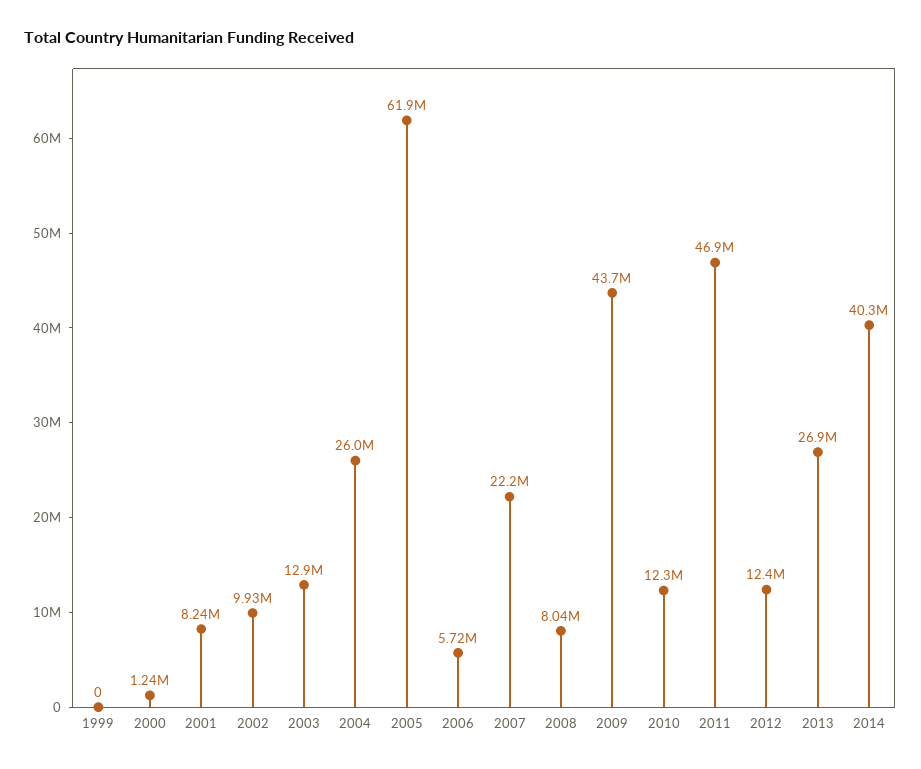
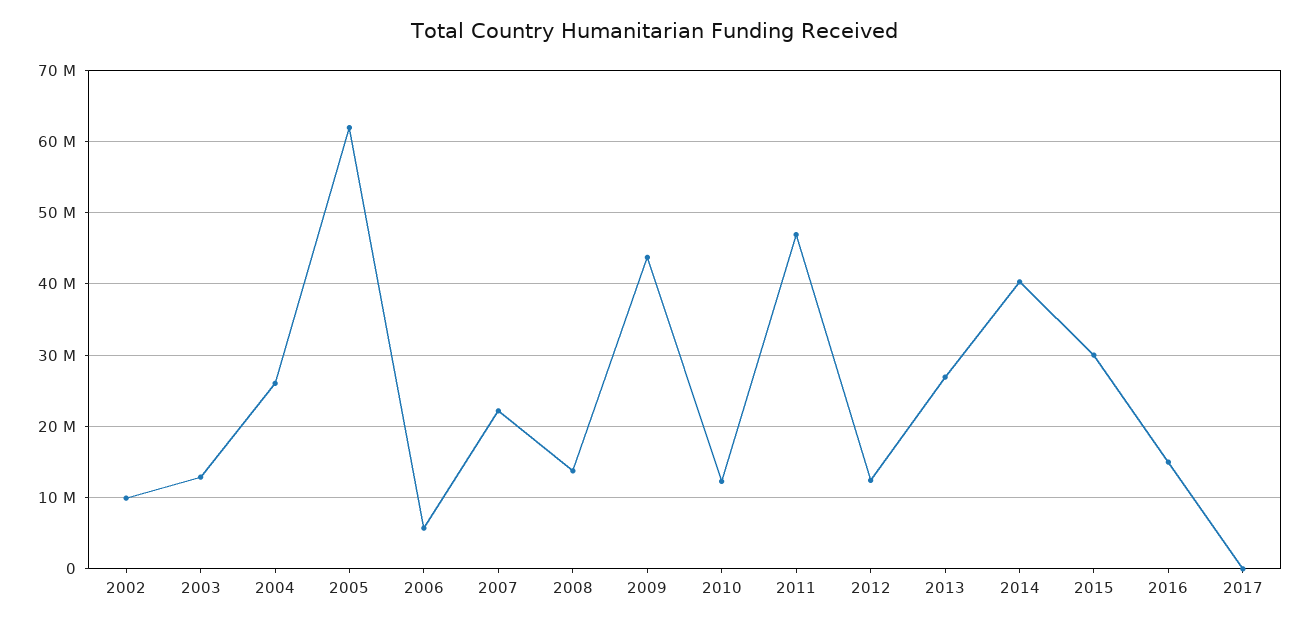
1999: 0 -> none
2000: 1240000 -> none
2001: 8240000 -> none
2008: 8040000 -> 14000000
2015: none -> 30000000
2016: none -> 15000000
2017: none -> 0

